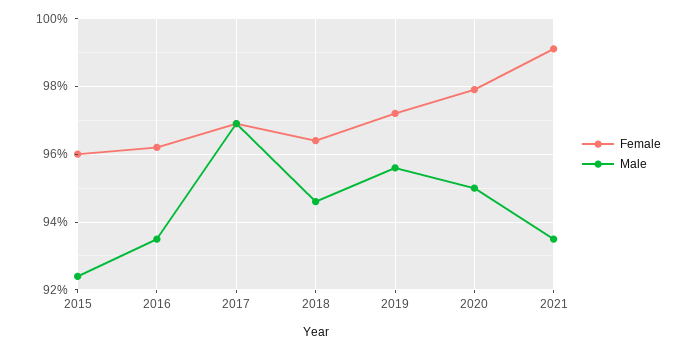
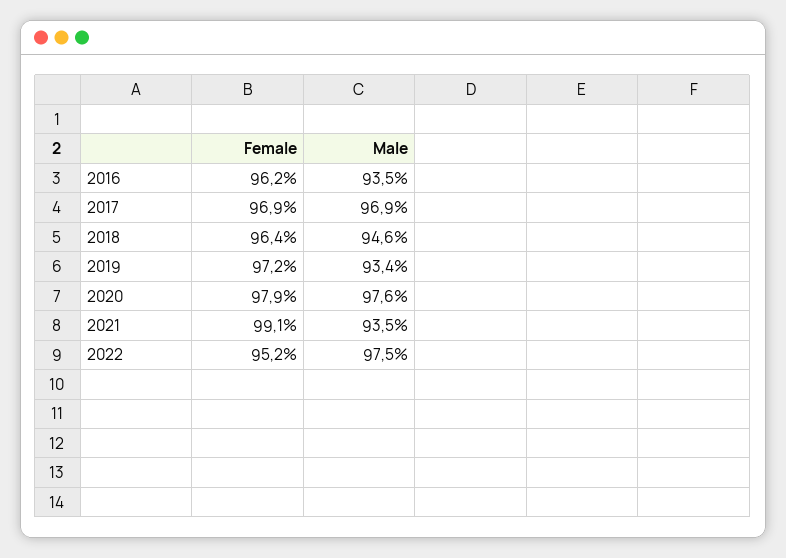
Female, 2015: 96 -> none
Male, 2015: 92.5 -> none
Male, 2019: 95.5 -> 93.4
Male, 2020: 95 -> 97.6
Female, 2022: none -> 95.2
Male, 2022: none -> 97.5

